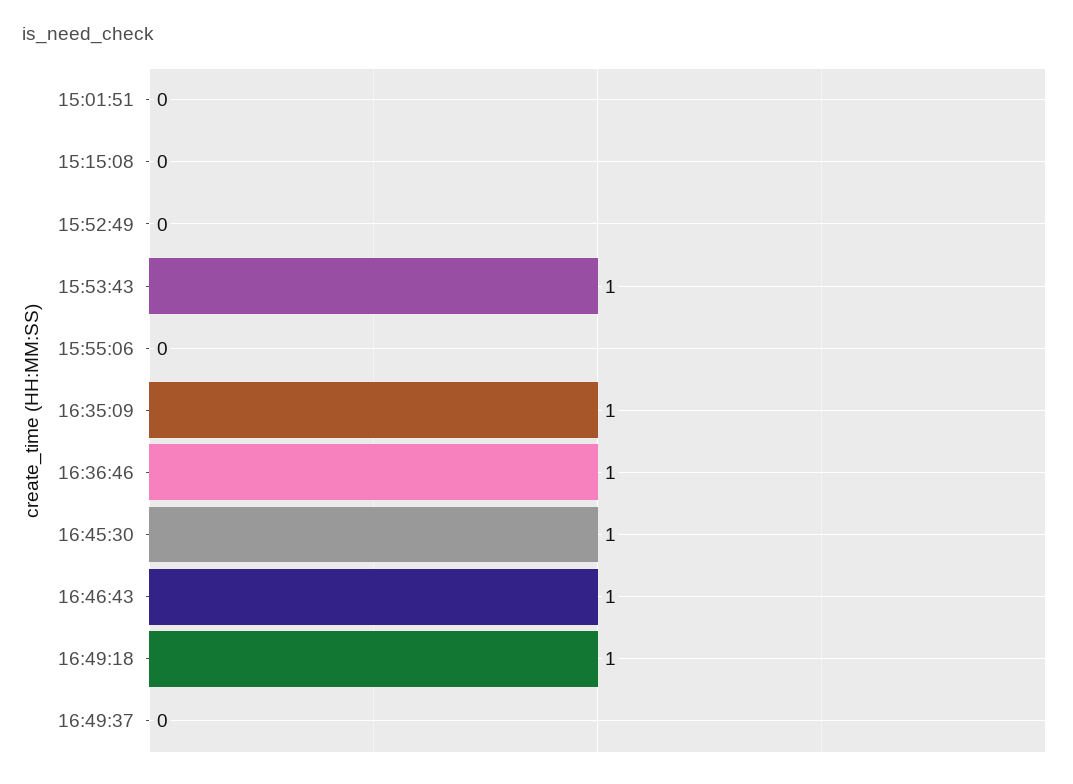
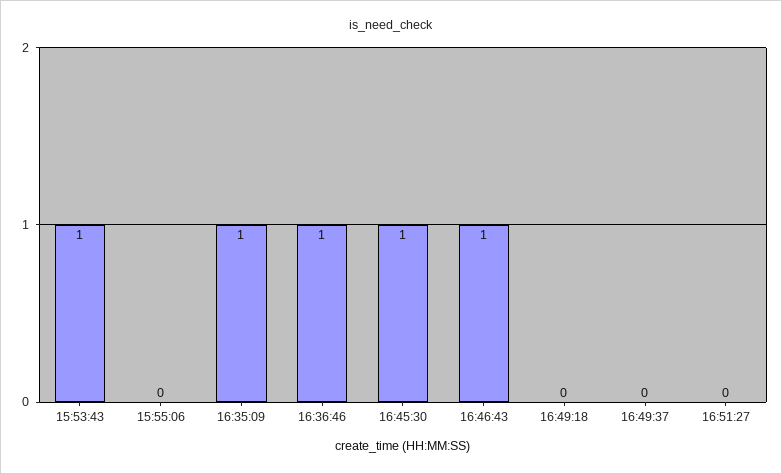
15:01:51: 0 -> none
15:15:08: 0 -> none
15:52:49: 0 -> none
16:49:18: 1 -> 0
16:51:27: none -> 0

